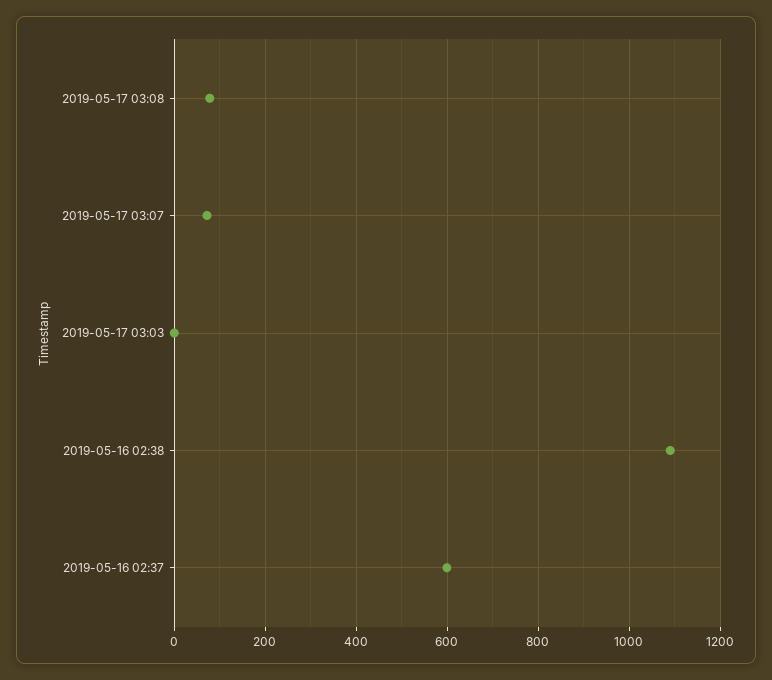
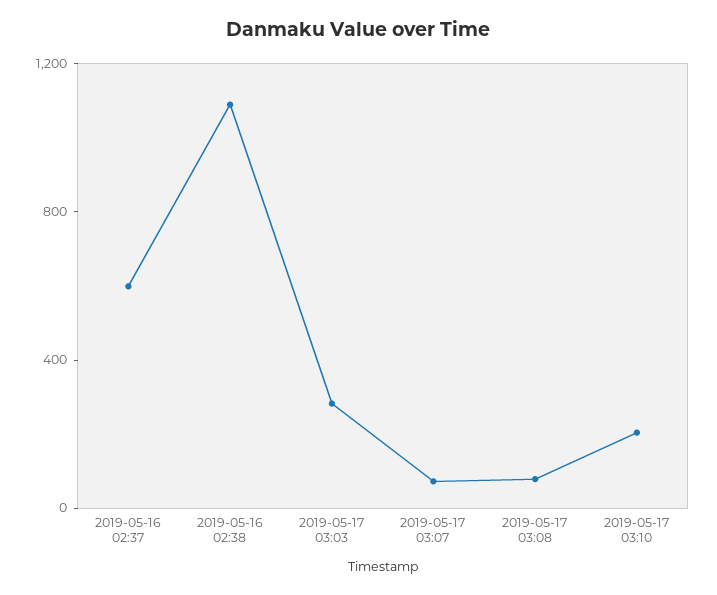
2019-05-17 03:03: 0 -> 300
2019-05-17 03:10: none -> 200

